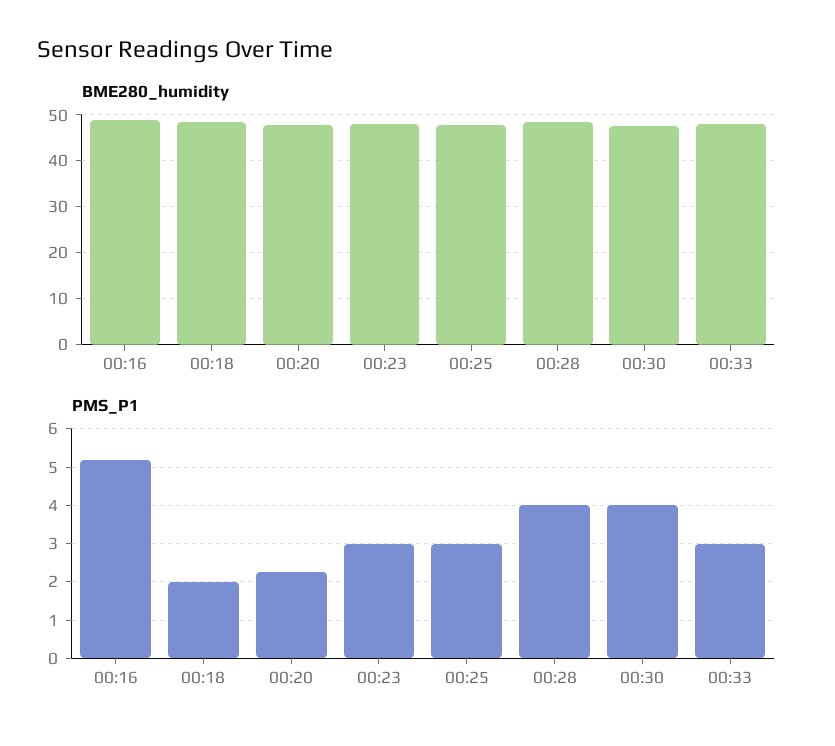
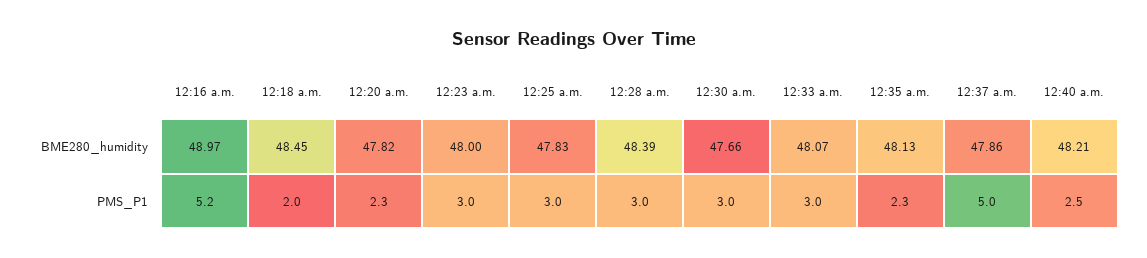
PMS_P1, 00:28: 4 -> 3
PMS_P1, 00:30: 4 -> 3
BME280_humidity, 12:35 a.m.: none -> 48.13
BME280_humidity, 12:37 a.m.: none -> 47.86
BME280_humidity, 12:40 a.m.: none -> 48.21
PMS_P1, 12:35 a.m.: none -> 2.3
PMS_P1, 12:37 a.m.: none -> 5
PMS_P1, 12:40 a.m.: none -> 2.5

